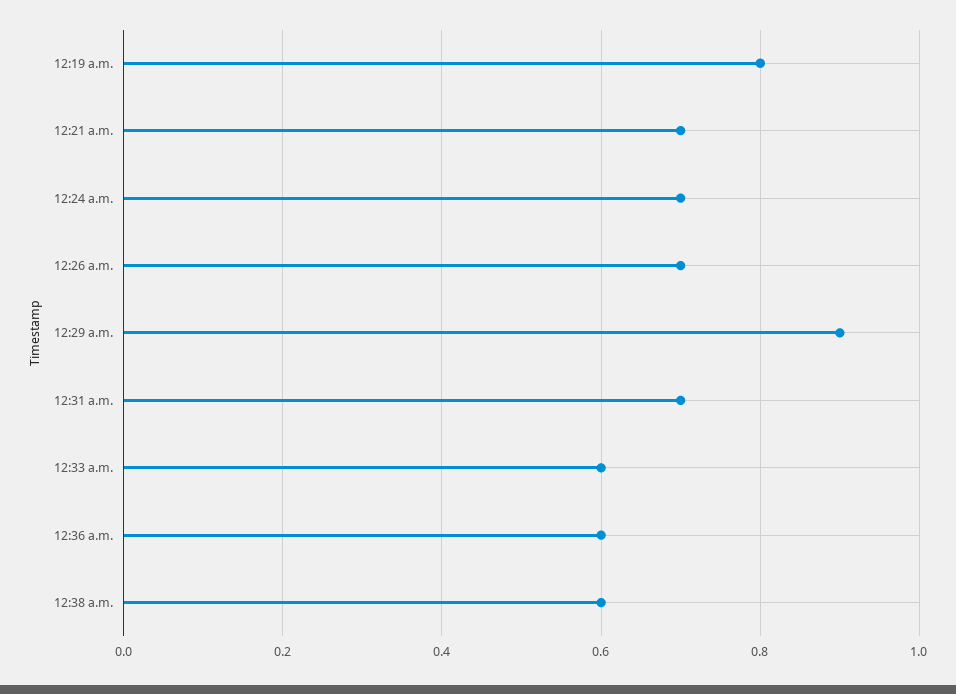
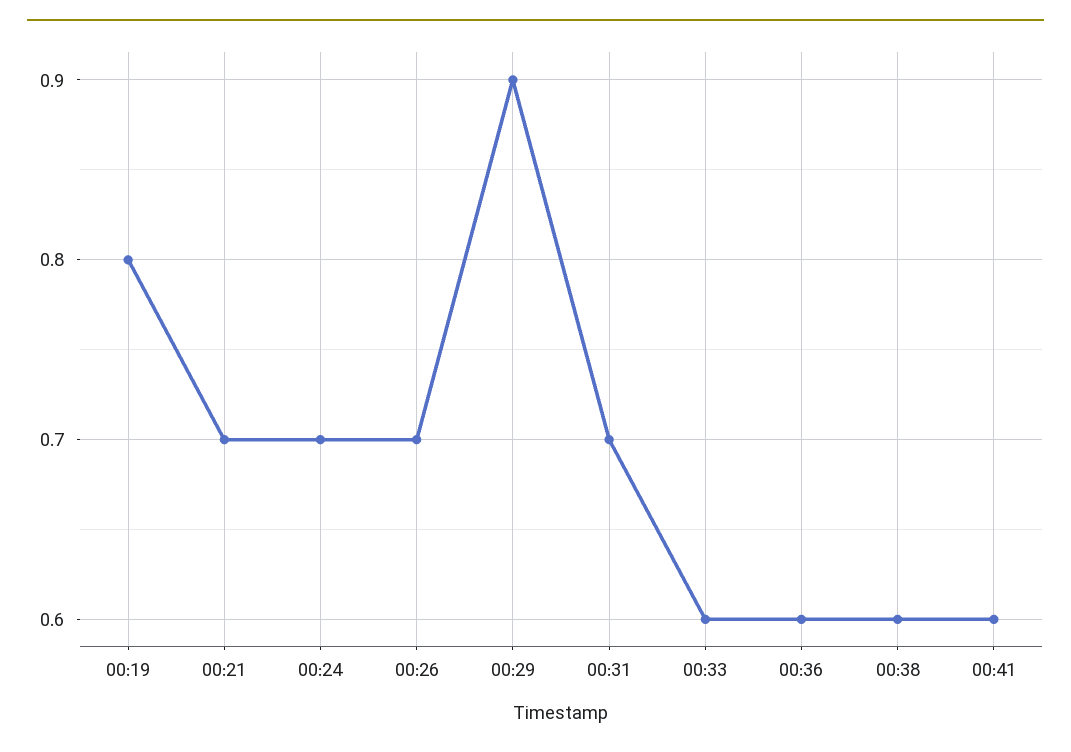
00:41: none -> 0.6

